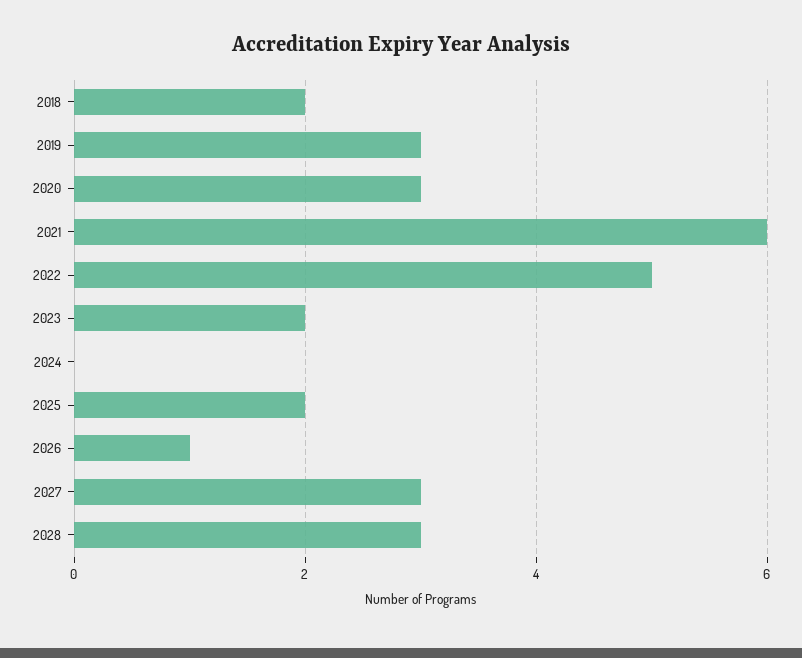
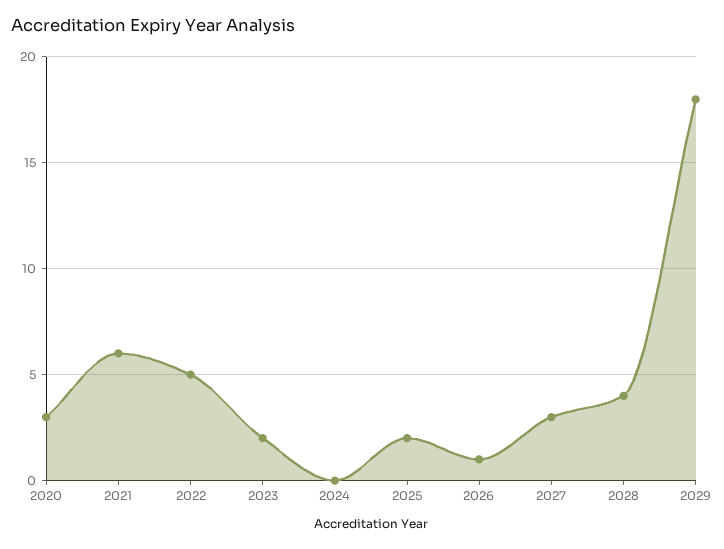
2018: 2 -> none
2019: 3 -> none
2028: 3 -> 4
2029: none -> 18

